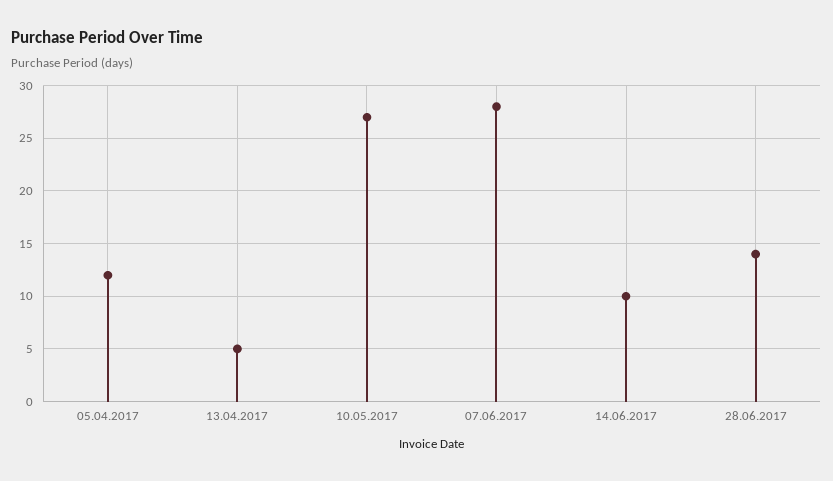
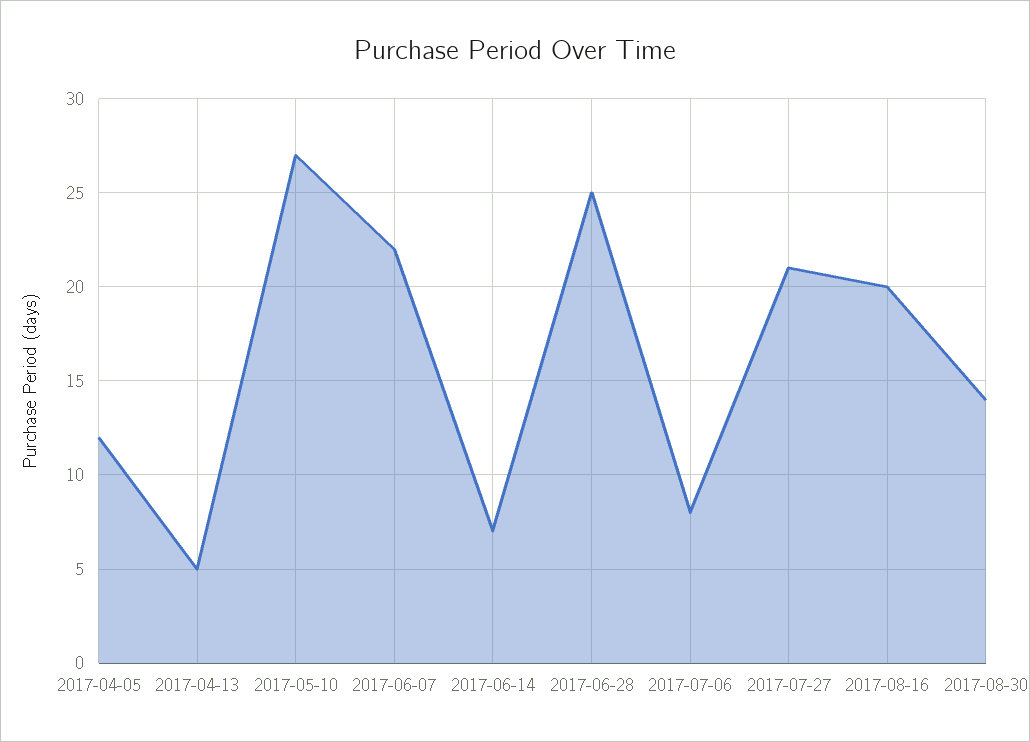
07.06.2017: 28 -> 22
14.06.2017: 10 -> 7
28.06.2017: 14 -> 25
2017-07-06: none -> 8
2017-07-27: none -> 21
2017-08-16: none -> 20
2017-08-30: none -> 14

